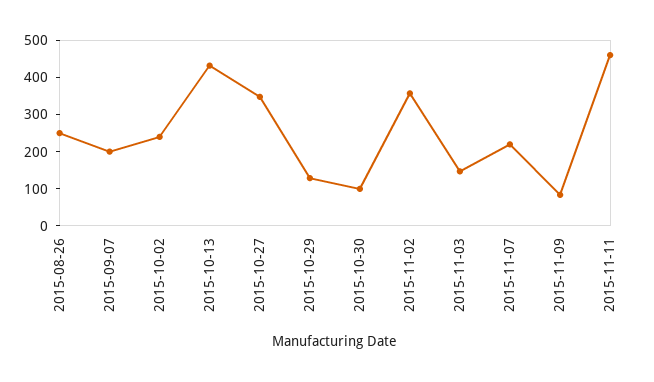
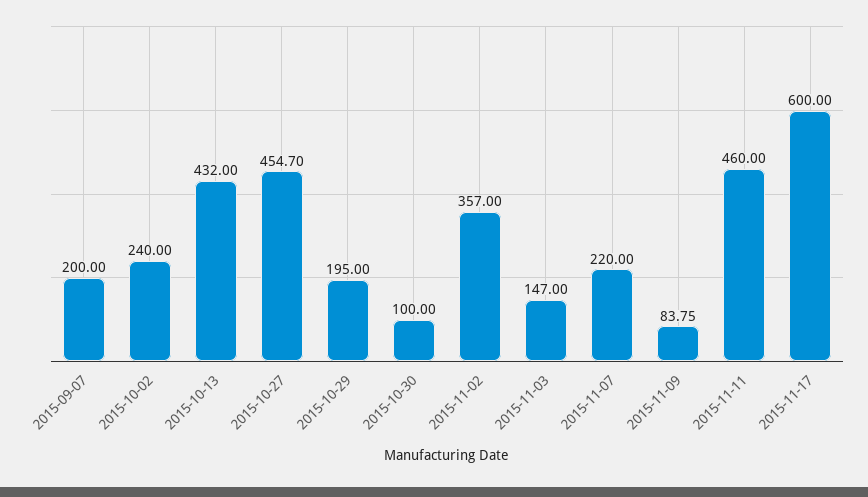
2015-08-26: 250 -> none
2015-10-27: 350 -> 454.7
2015-10-29: 125 -> 195
2015-11-17: none -> 600

